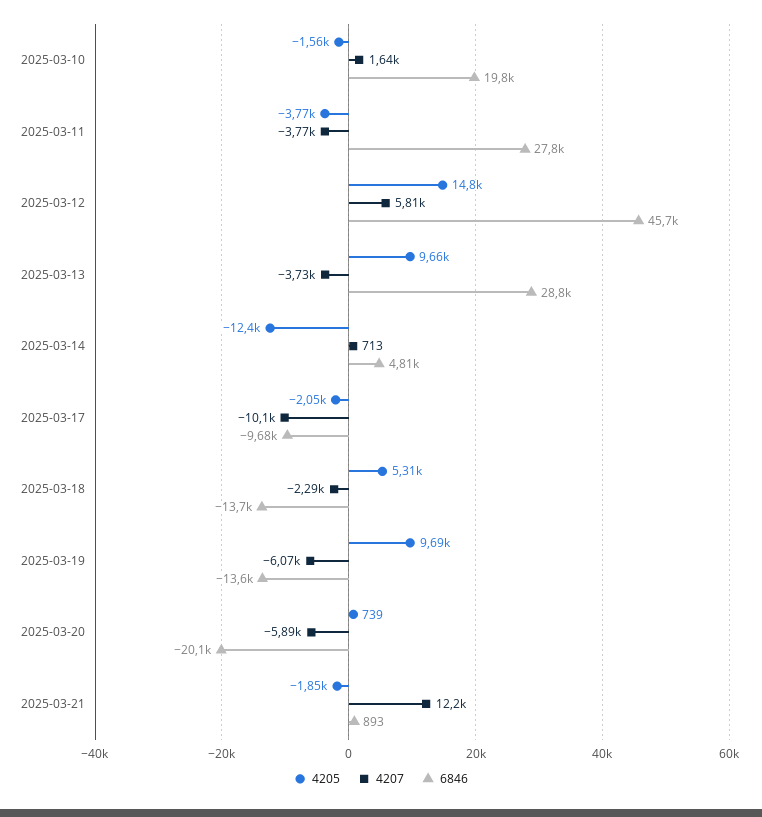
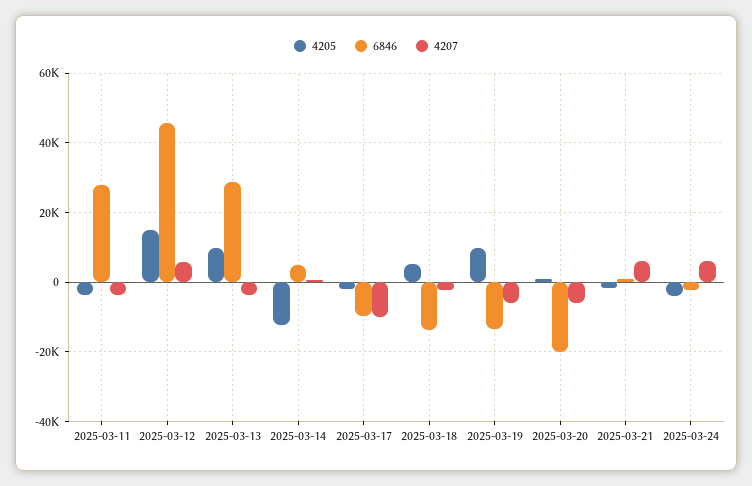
4205, 2025-03-10: -1560 -> none
4207, 2025-03-10: 1640 -> none
6846, 2025-03-10: 19800 -> none
4207, 2025-03-21: 12200 -> 6000
4205, 2025-03-24: none -> -4000
6846, 2025-03-24: none -> -2000
4207, 2025-03-24: none -> 6000

